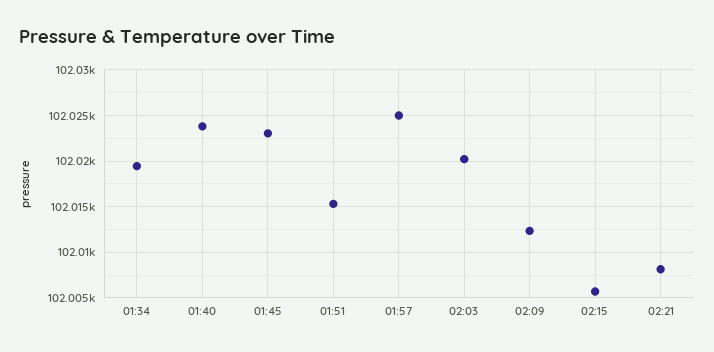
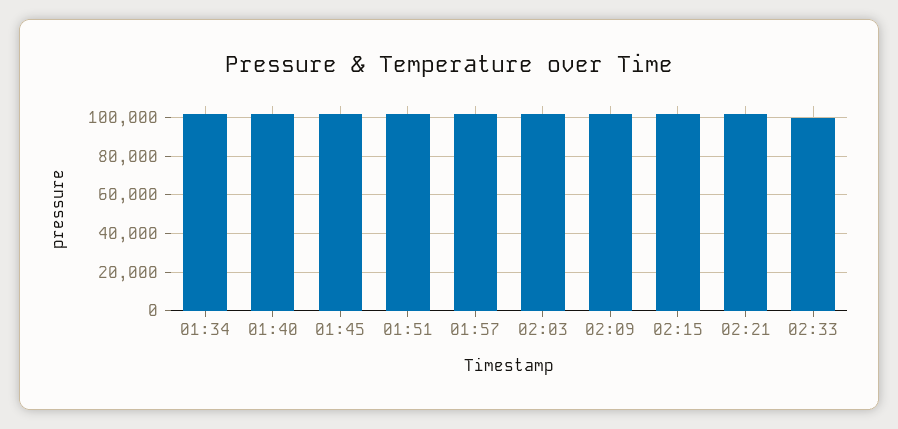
02:33: none -> 100000

